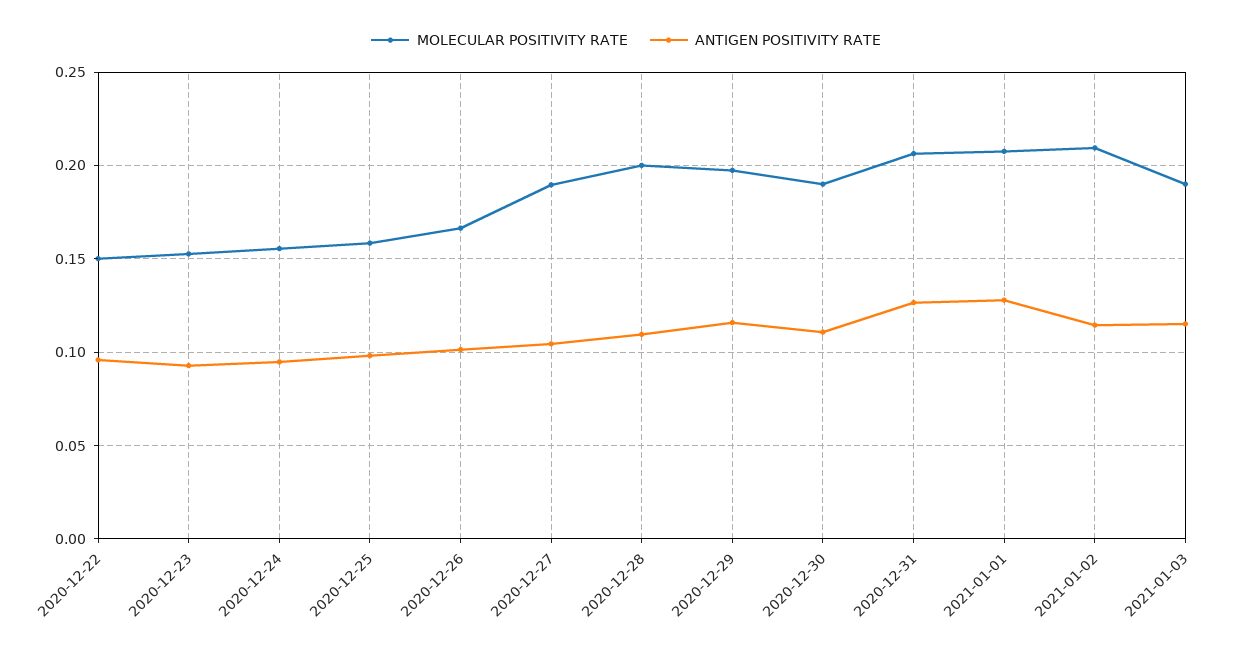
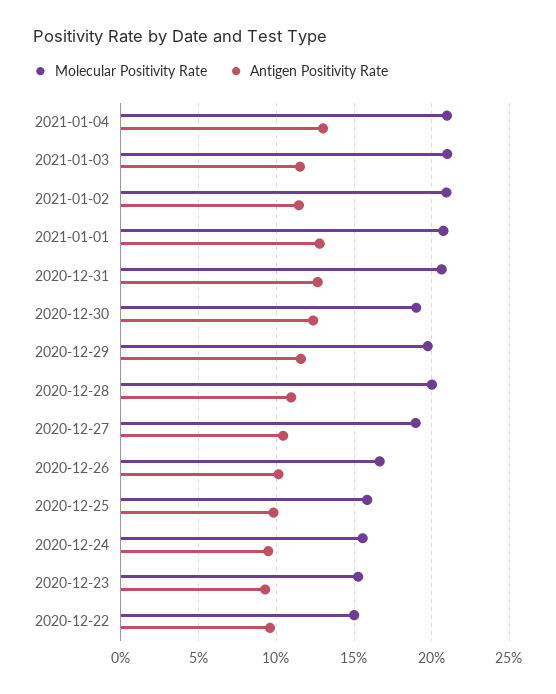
ANTIGEN POSITIVITY RATE, 2020-12-30: 0.11 -> 0.125
MOLECULAR POSITIVITY RATE, 2021-01-03: 0.19 -> 0.21
MOLECULAR POSITIVITY RATE, 2021-01-04: none -> 0.21
ANTIGEN POSITIVITY RATE, 2021-01-04: none -> 0.13

